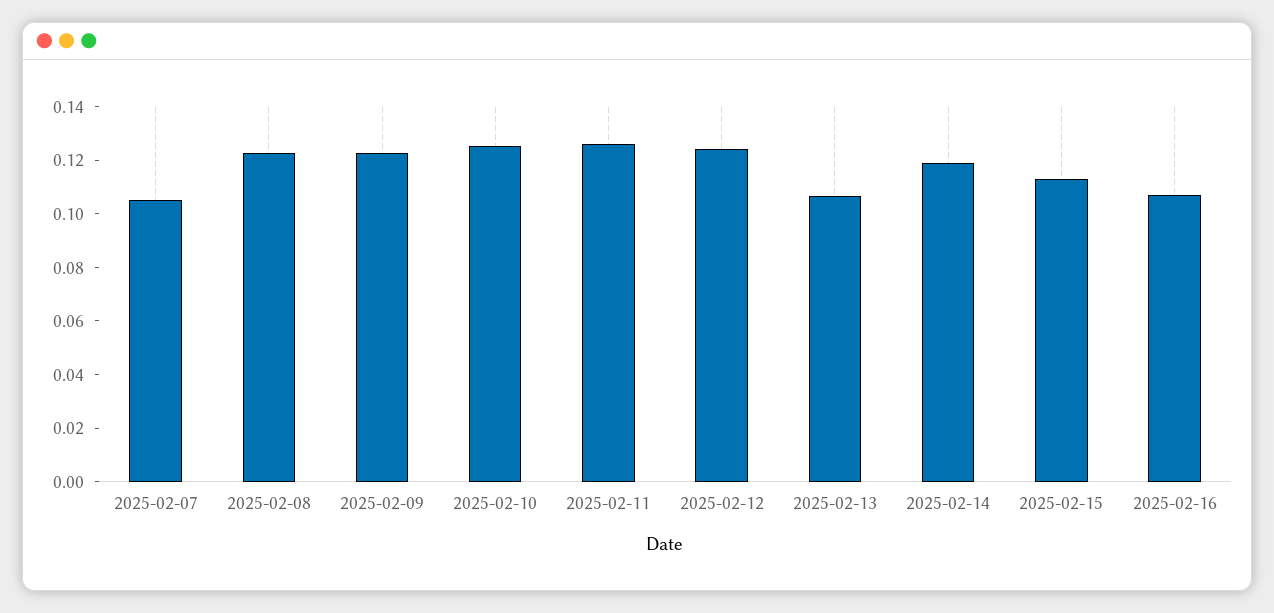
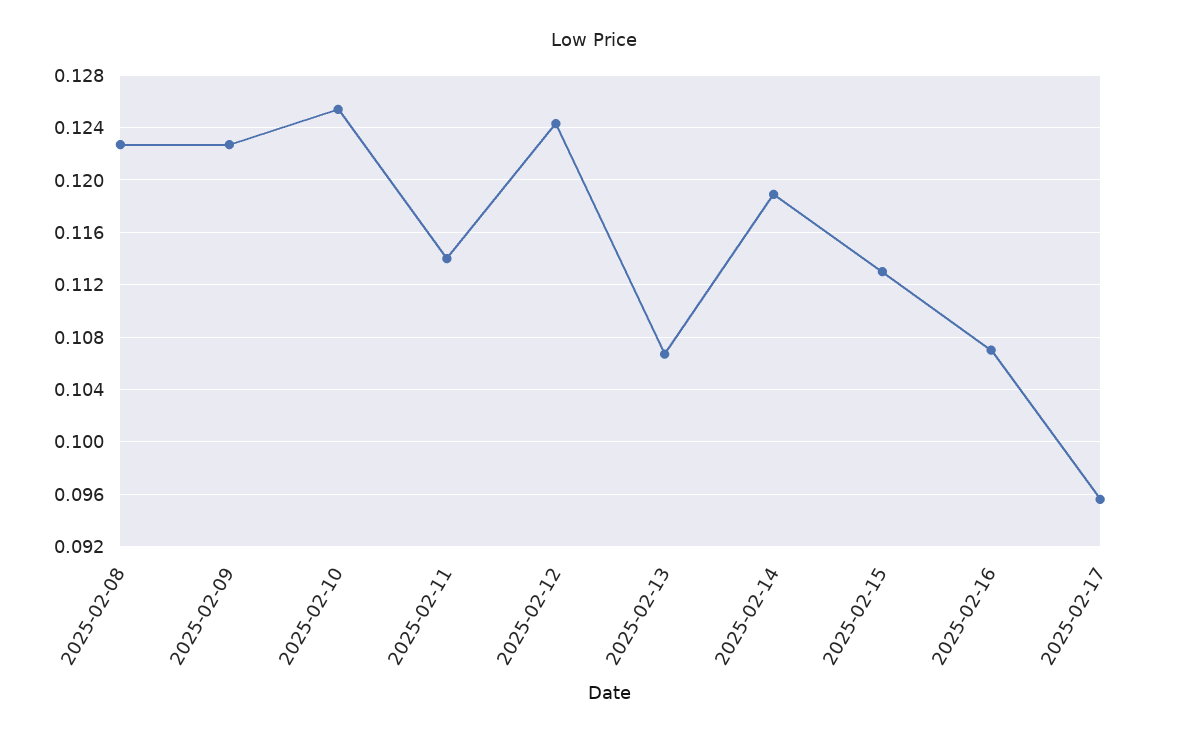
2025-02-07: 0.105 -> none
2025-02-11: 0.125 -> 0.114
2025-02-17: none -> 0.0955

